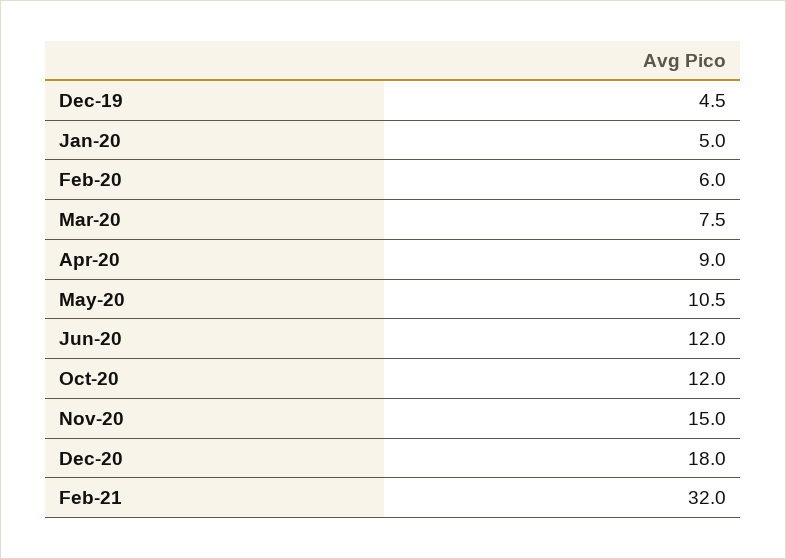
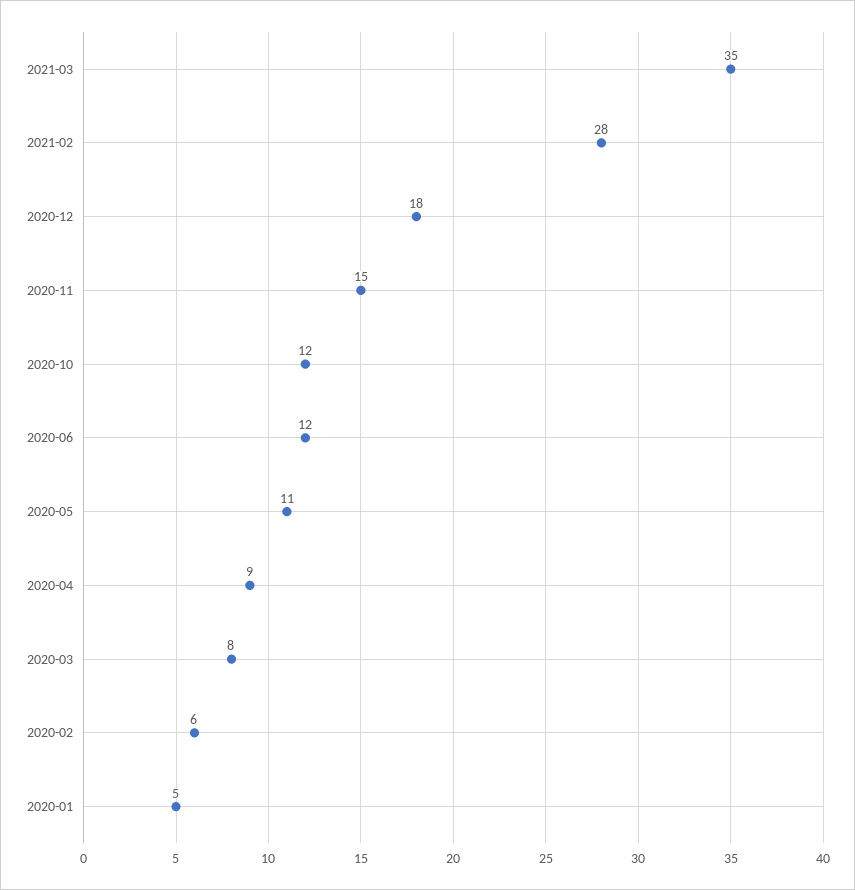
Dec-19: 4.5 -> none
Feb-21: 32 -> 28
2021-03: none -> 35

